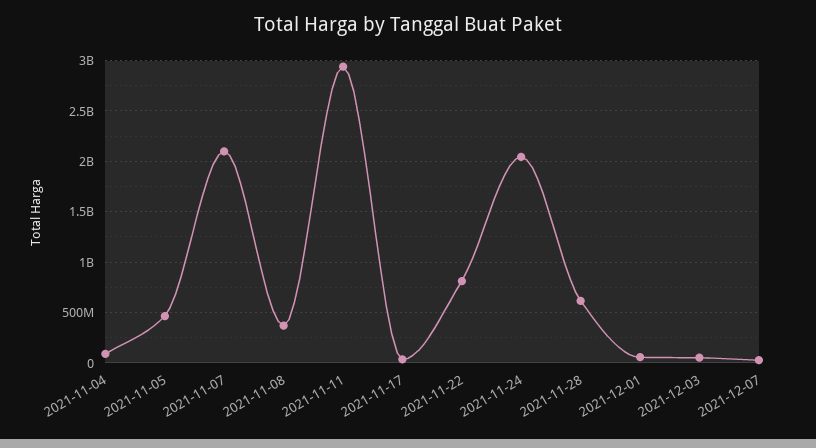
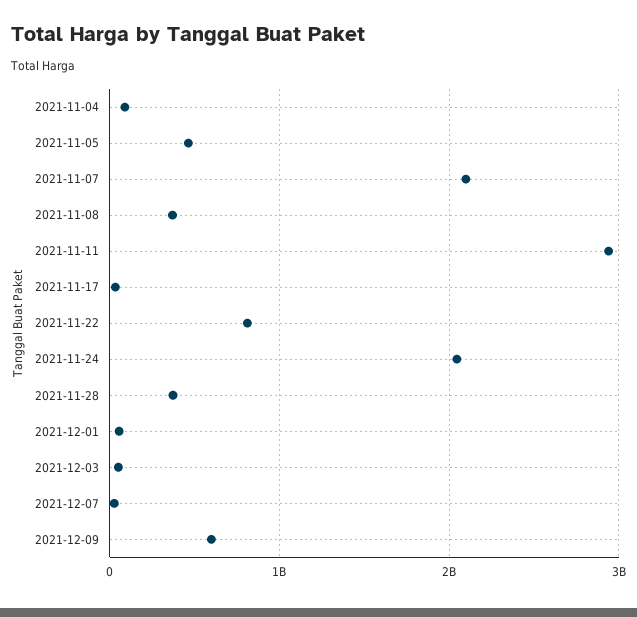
2021-11-28: 600000000 -> 400000000
2021-12-09: none -> 600000000

